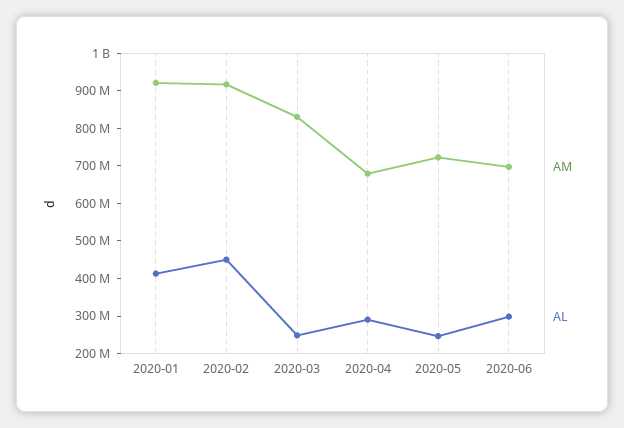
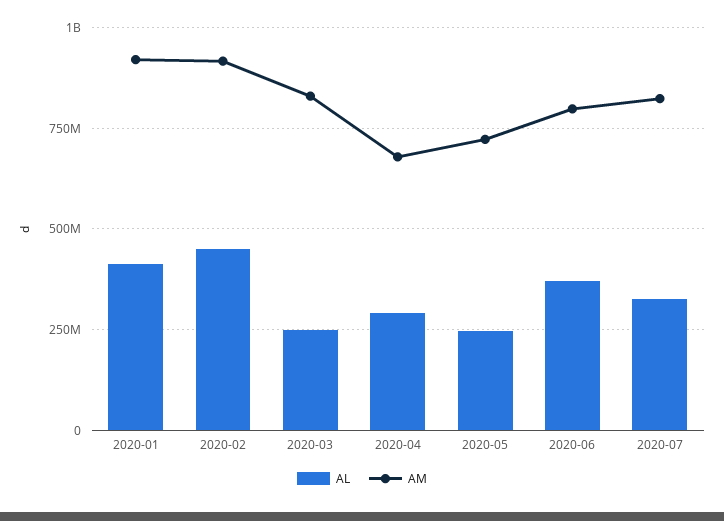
AM, 2020-06: 700000000 -> 800000000
AL, 2020-06: 300000000 -> 375000000
AL, 2020-07: none -> 325000000
AM, 2020-07: none -> 825000000

